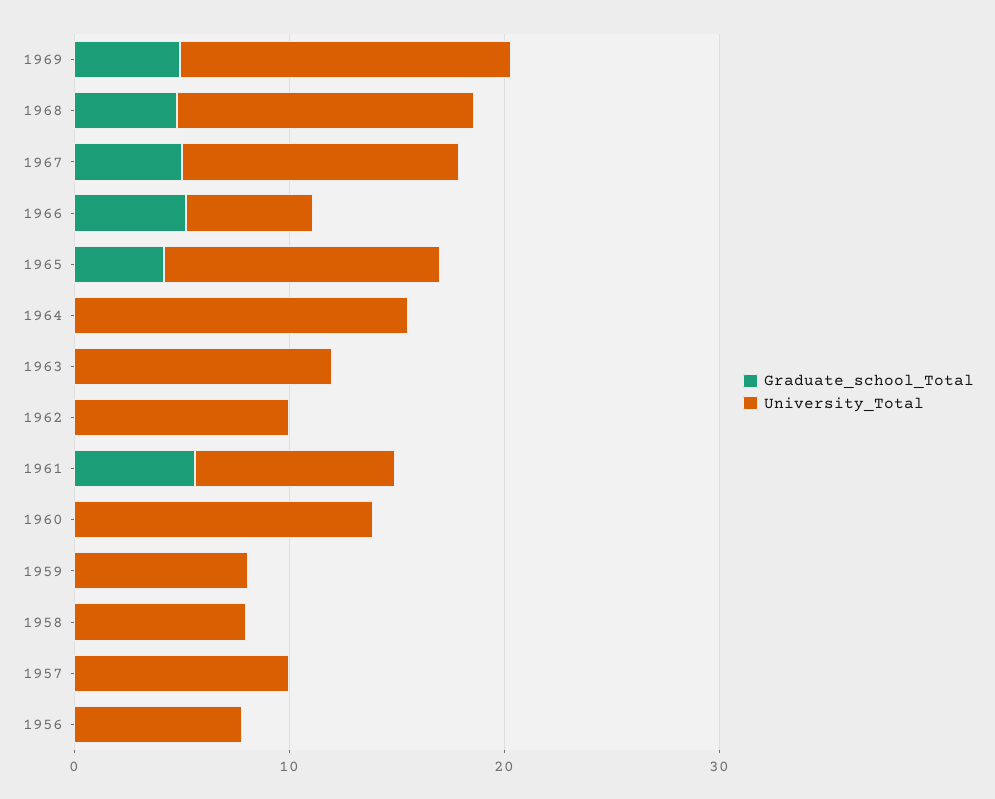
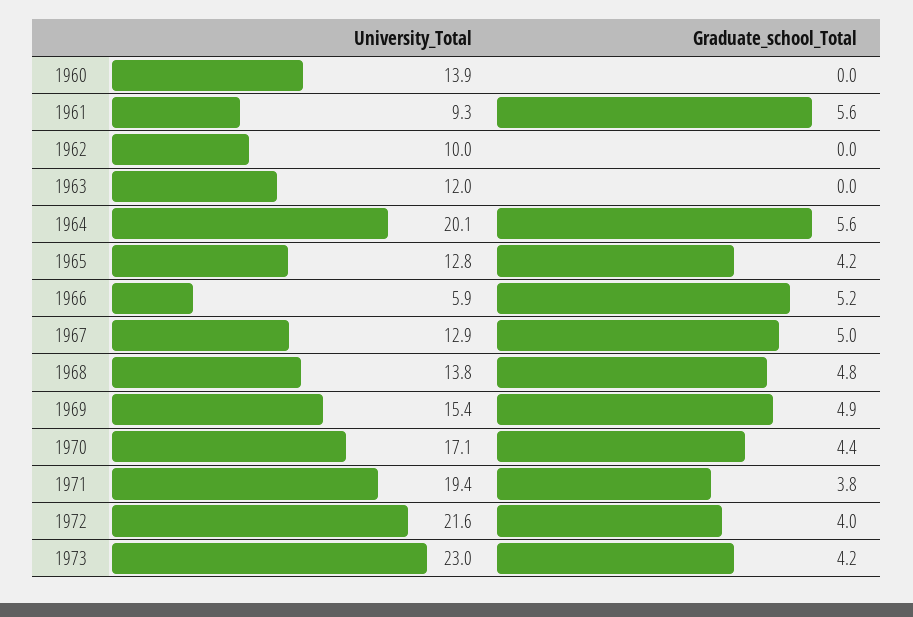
Graduate_school_Total, 1964: 0 -> 5.6
University_Total, 1964: 16 -> 20.1
Graduate_school_Total, 1959: 0 -> none
University_Total, 1959: 8 -> none
Graduate_school_Total, 1958: 0 -> none
University_Total, 1958: 8 -> none
Graduate_school_Total, 1957: 0 -> none
University_Total, 1957: 10 -> none
Graduate_school_Total, 1956: 0 -> none
University_Total, 1956: 8 -> none
University_Total, 1970: none -> 17.1
Graduate_school_Total, 1970: none -> 4.4
University_Total, 1971: none -> 19.4
Graduate_school_Total, 1971: none -> 3.8
University_Total, 1972: none -> 21.6
Graduate_school_Total, 1972: none -> 4
University_Total, 1973: none -> 23
Graduate_school_Total, 1973: none -> 4.2

